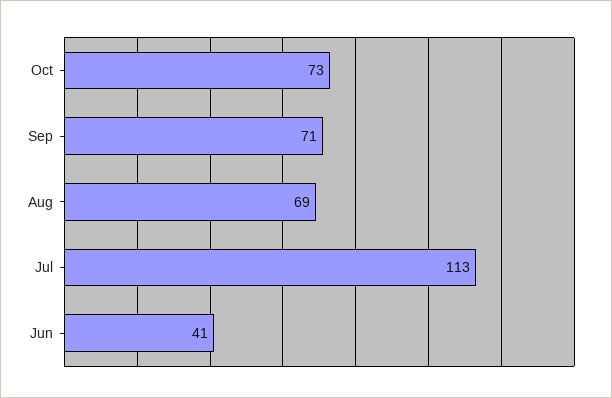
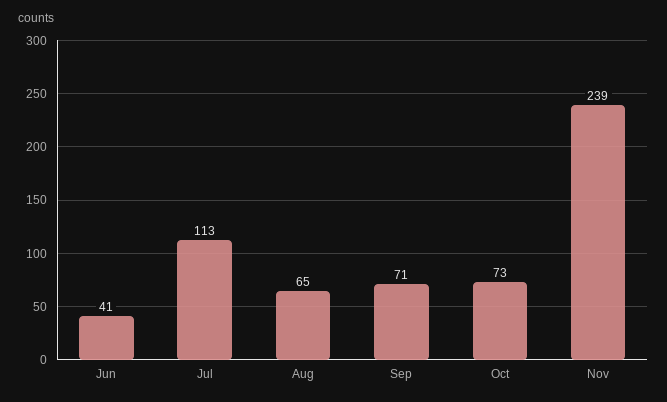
Aug: 69 -> 65
Nov: none -> 239

